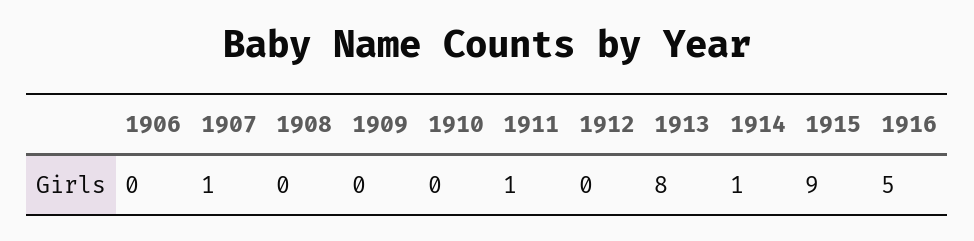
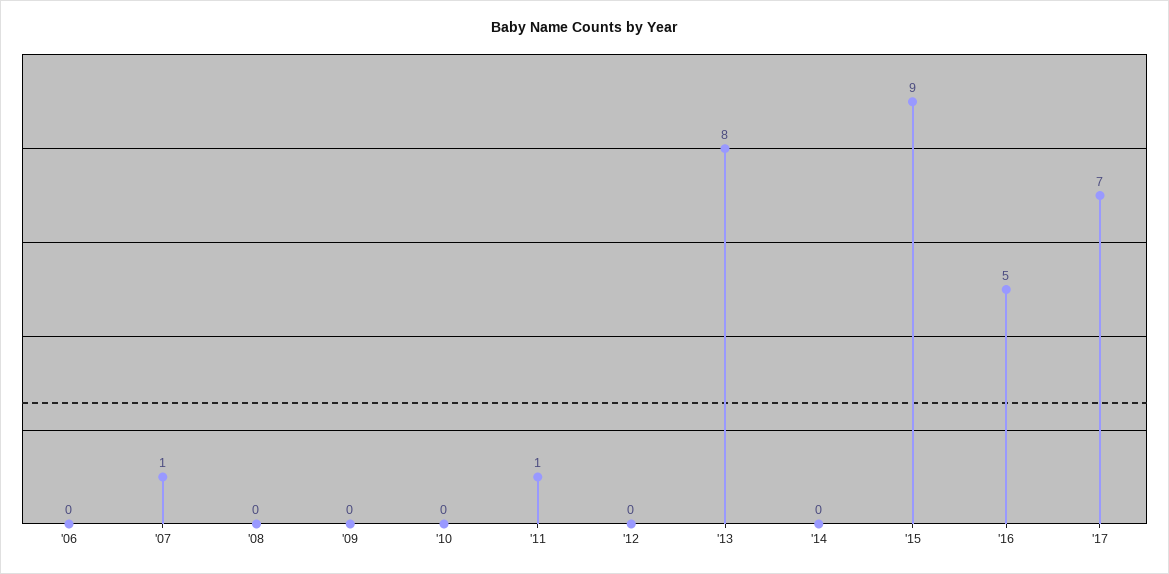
1914: 1 -> 0
'17: none -> 7

